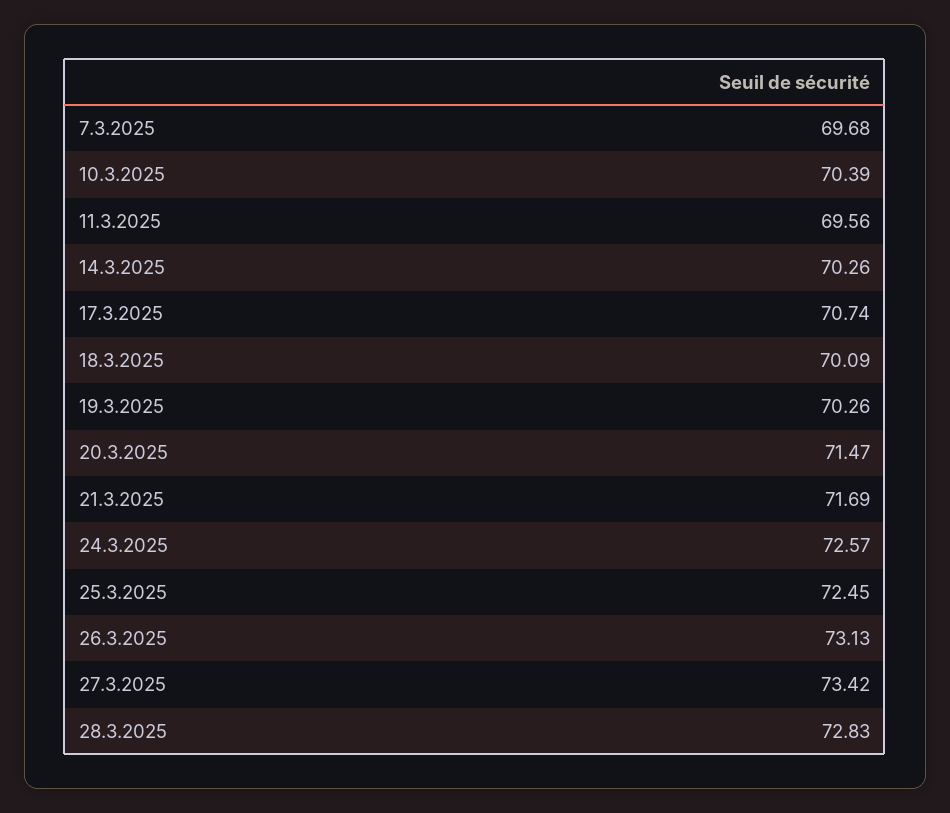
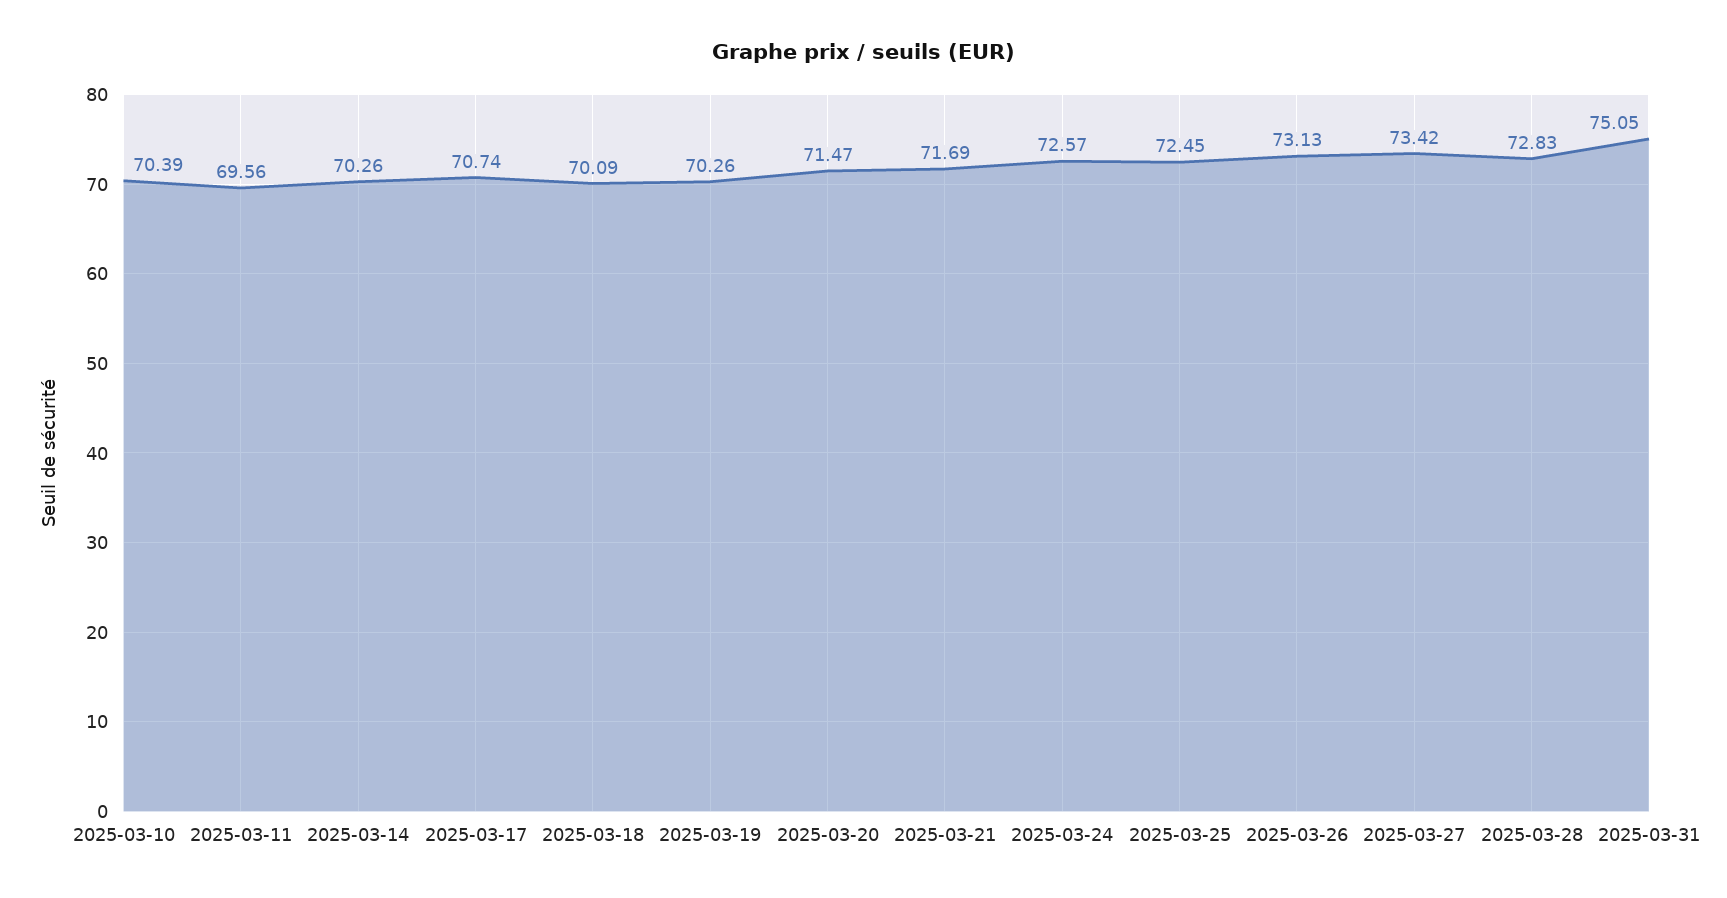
7.3.2025: 69.68 -> none
2025-03-31: none -> 75.05

